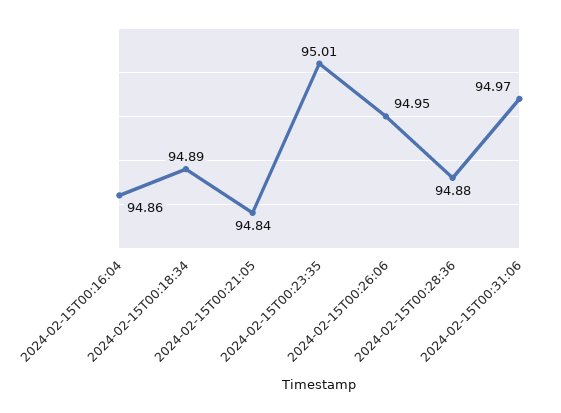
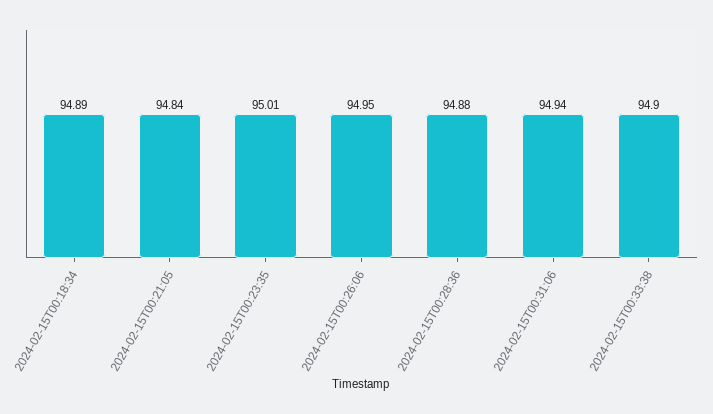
2024-02-15T00:16:04: 94.86 -> none
2024-02-15T00:31:06: 94.97 -> 94.94
2024-02-15T00:33:38: none -> 94.9

